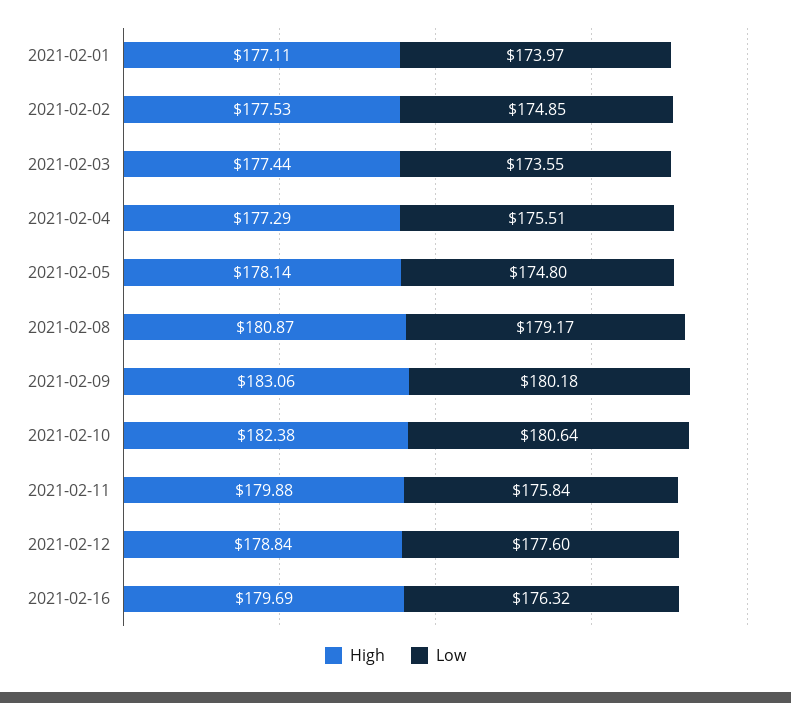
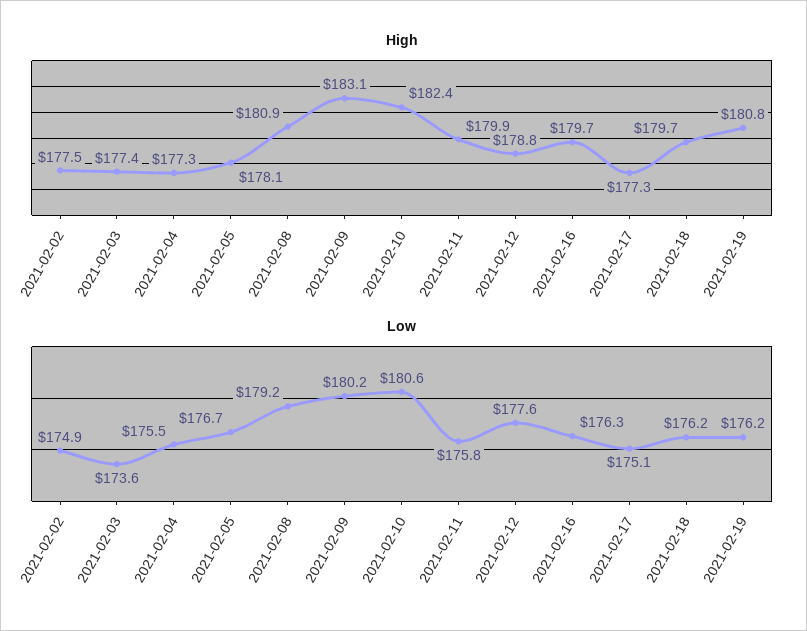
High, 2021-02-01: 177.11 -> none
Low, 2021-02-01: 173.97 -> none
Low, 2021-02-05: 174.8 -> 176.7
High, 2021-02-17: none -> 177.3
High, 2021-02-18: none -> 179.7
High, 2021-02-19: none -> 180.8
Low, 2021-02-17: none -> 175.1
Low, 2021-02-18: none -> 176.2
Low, 2021-02-19: none -> 176.2

